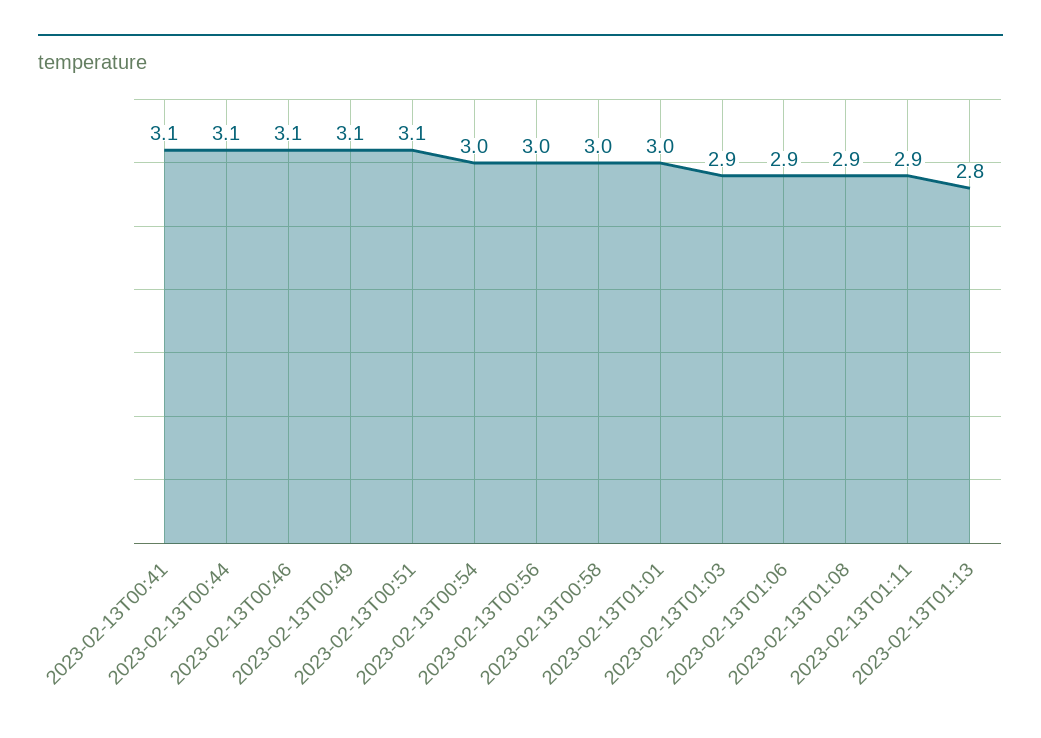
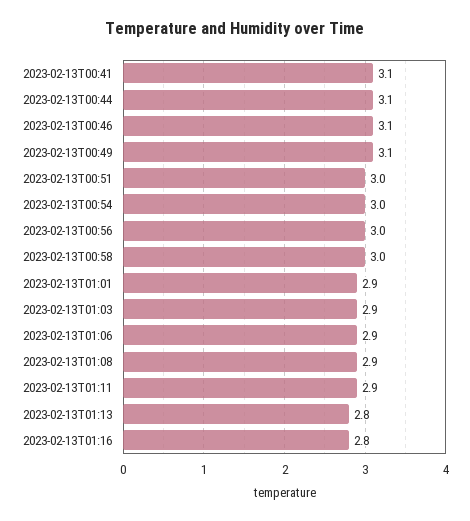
2023-02-13T00:51: 3.1 -> 3
2023-02-13T01:01: 3 -> 2.9
2023-02-13T01:16: none -> 2.8

